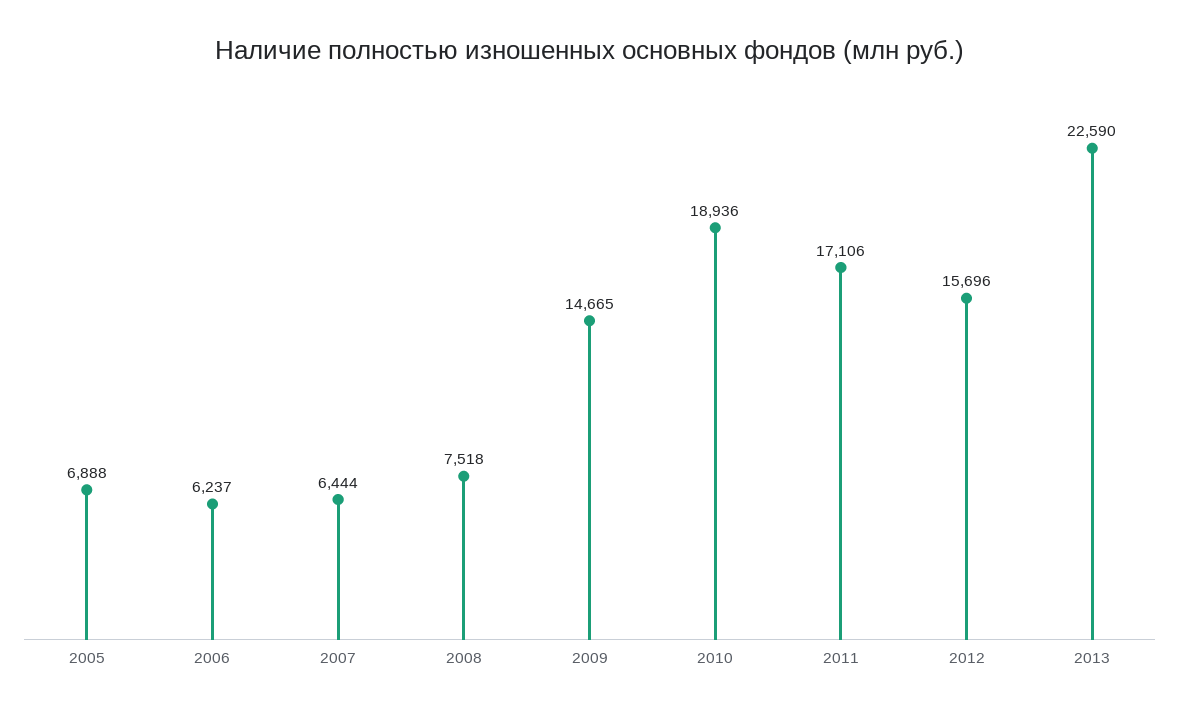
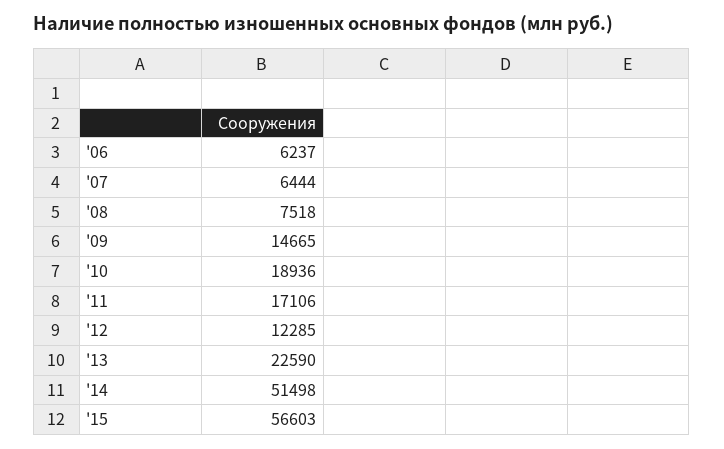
2005: 6888 -> none
2012: 15696 -> 12285
'14: none -> 51498
'15: none -> 56603

